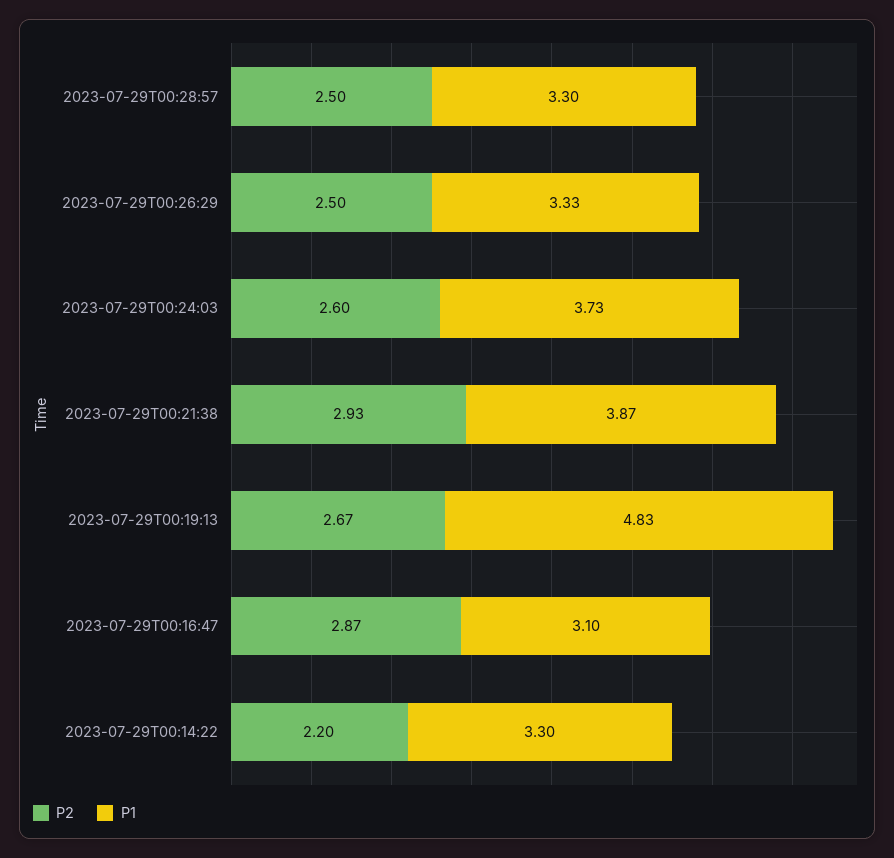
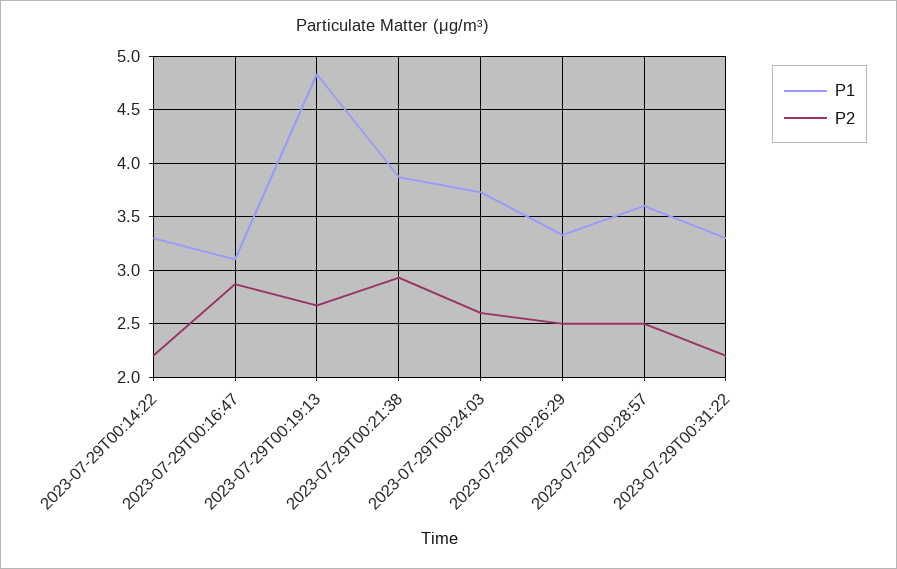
P1, 2023-07-29T00:28:57: 3.3 -> 3.6
P1, 2023-07-29T00:31:22: none -> 3.3
P2, 2023-07-29T00:31:22: none -> 2.2

